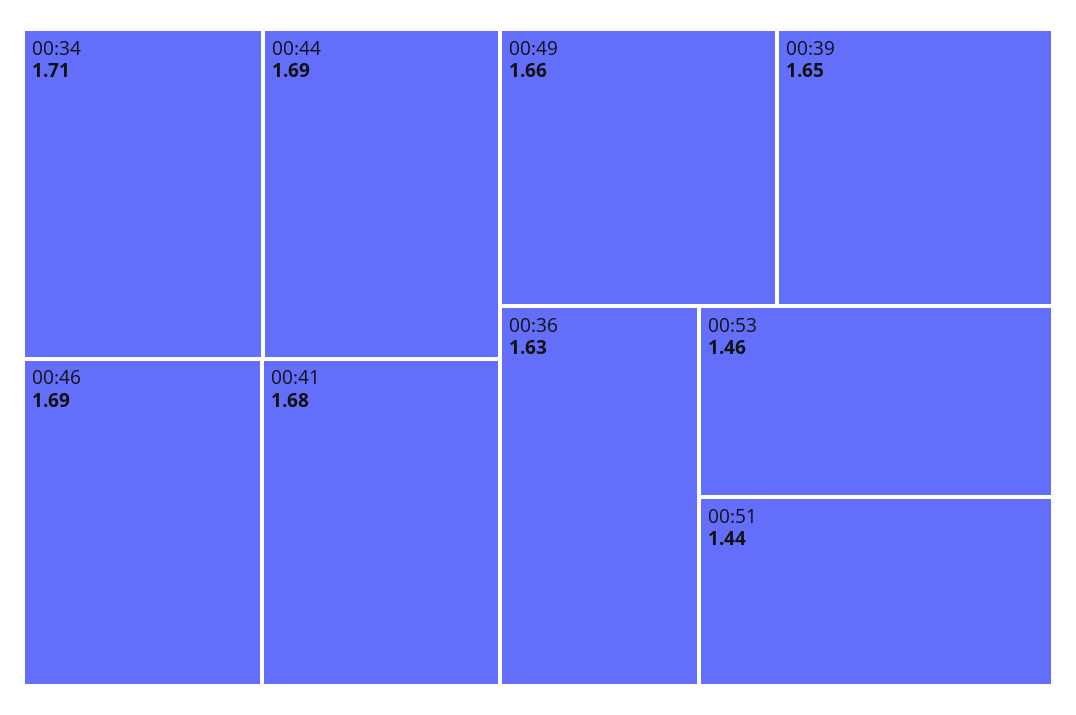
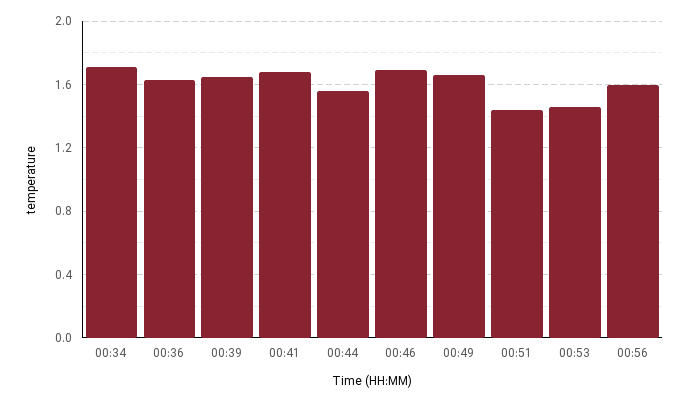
00:44: 1.69 -> 1.55
00:56: none -> 1.6

